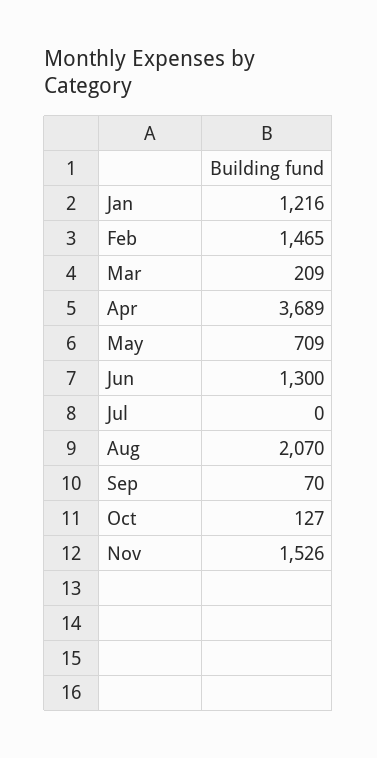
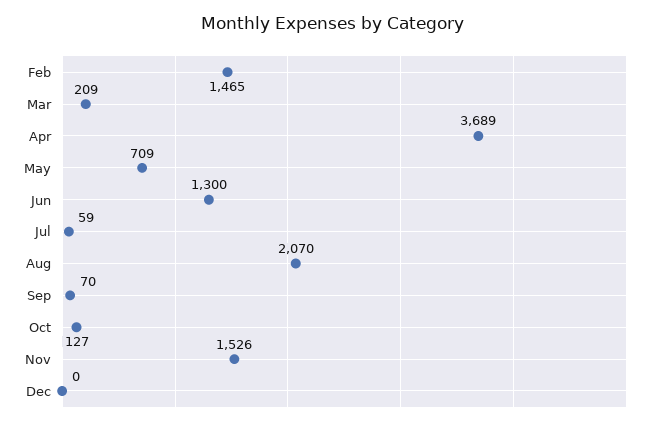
Jan: 1216 -> none
Jul: 0 -> 59
Dec: none -> 0

